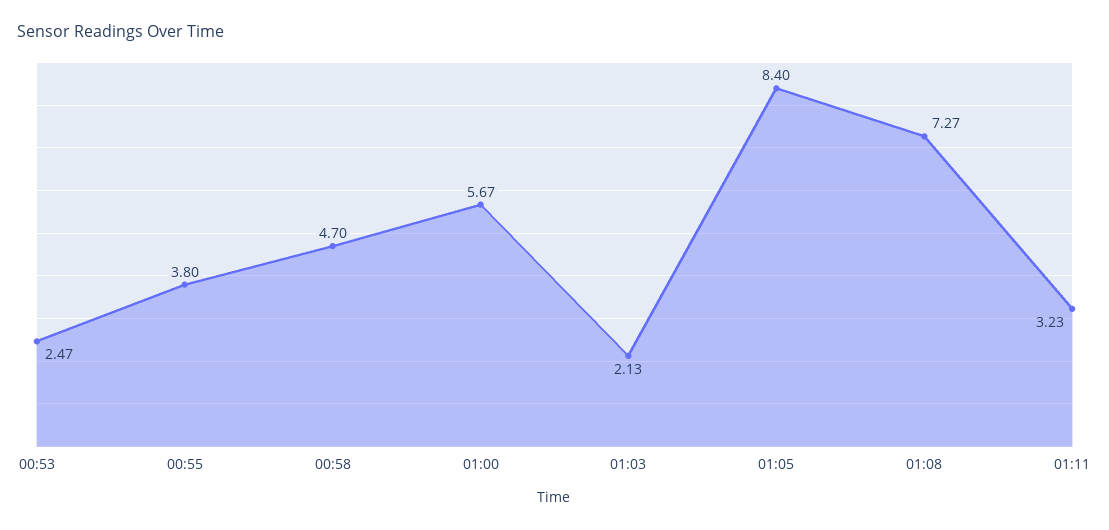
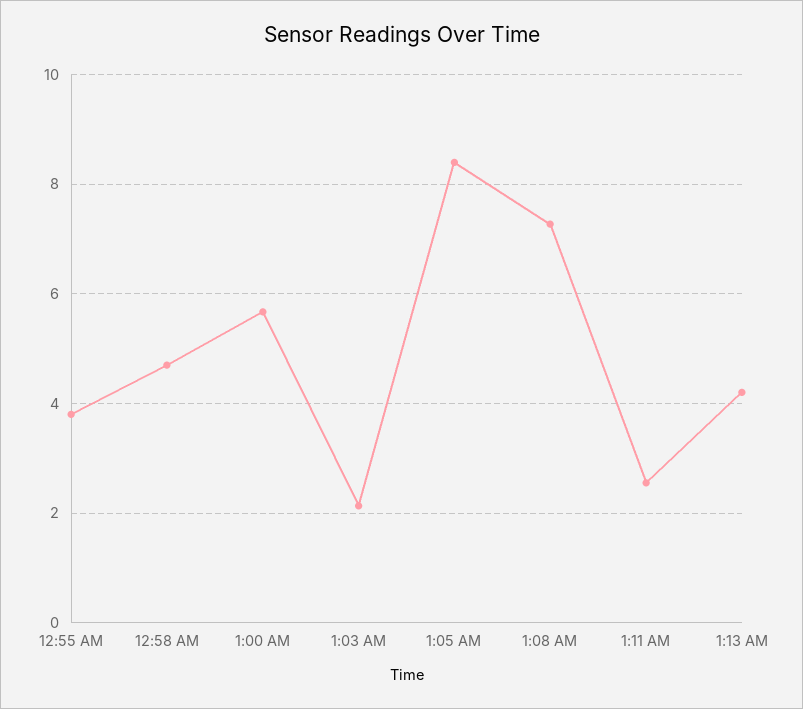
00:53: 2.47 -> none
01:11: 3.23 -> 2.6
1:13 AM: none -> 4.2

